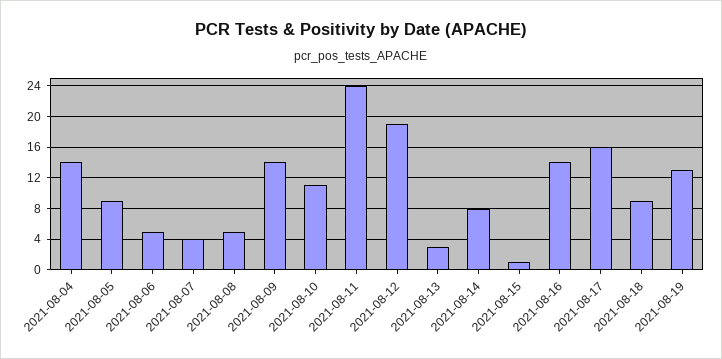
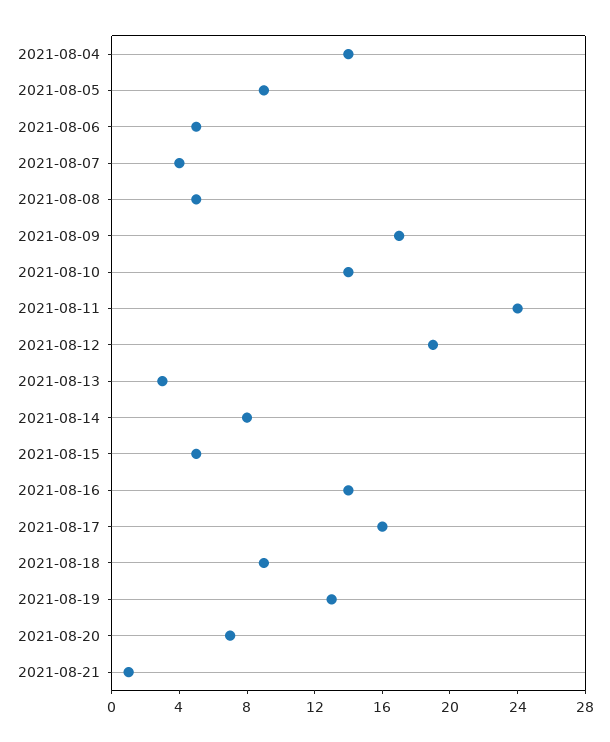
2021-08-09: 14 -> 17
2021-08-10: 11 -> 14
2021-08-15: 1 -> 5
2021-08-20: none -> 7
2021-08-21: none -> 1

